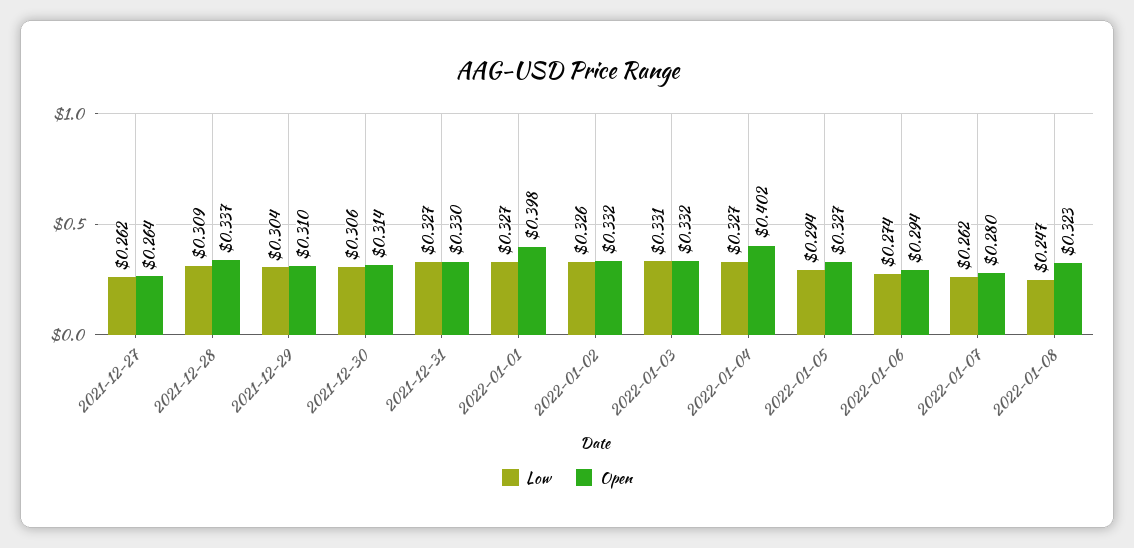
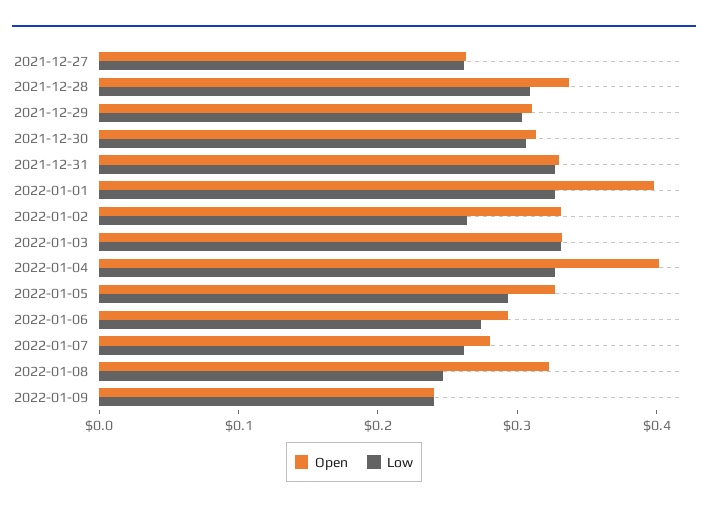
Low, 2022-01-02: 0.326 -> 0.26
Open, 2022-01-09: none -> 0.24
Low, 2022-01-09: none -> 0.24

